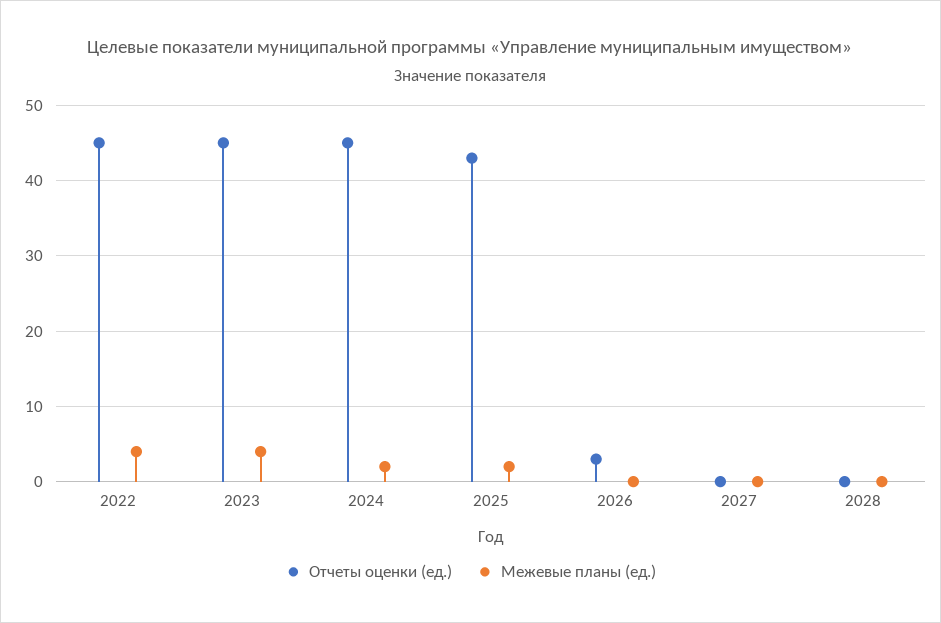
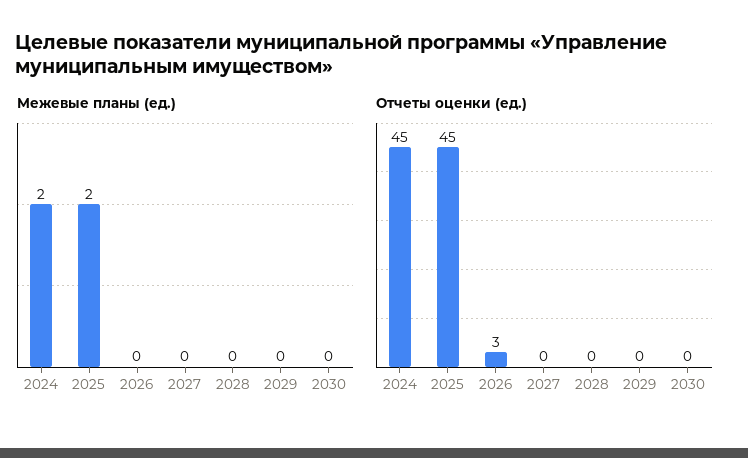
Отчеты оценки (ед.), 2022: 45 -> none
Межевые планы (ед.), 2022: 4 -> none
Отчеты оценки (ед.), 2023: 45 -> none
Межевые планы (ед.), 2023: 4 -> none
Отчеты оценки (ед.), 2025: 43 -> 45
Межевые планы (ед.), 2029: none -> 0
Межевые планы (ед.), 2030: none -> 0
Отчеты оценки (ед.), 2029: none -> 0
Отчеты оценки (ед.), 2030: none -> 0

